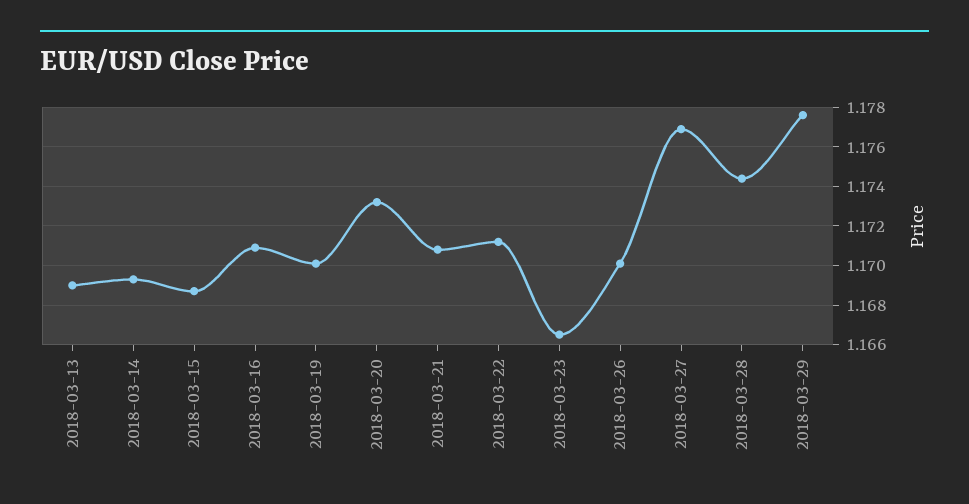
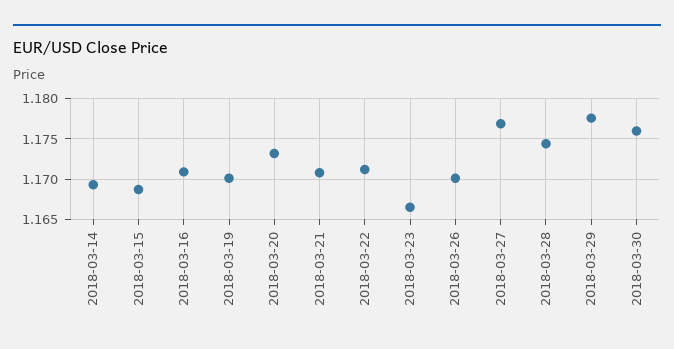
2018-03-13: 1.169 -> none
2018-03-30: none -> 1.176

